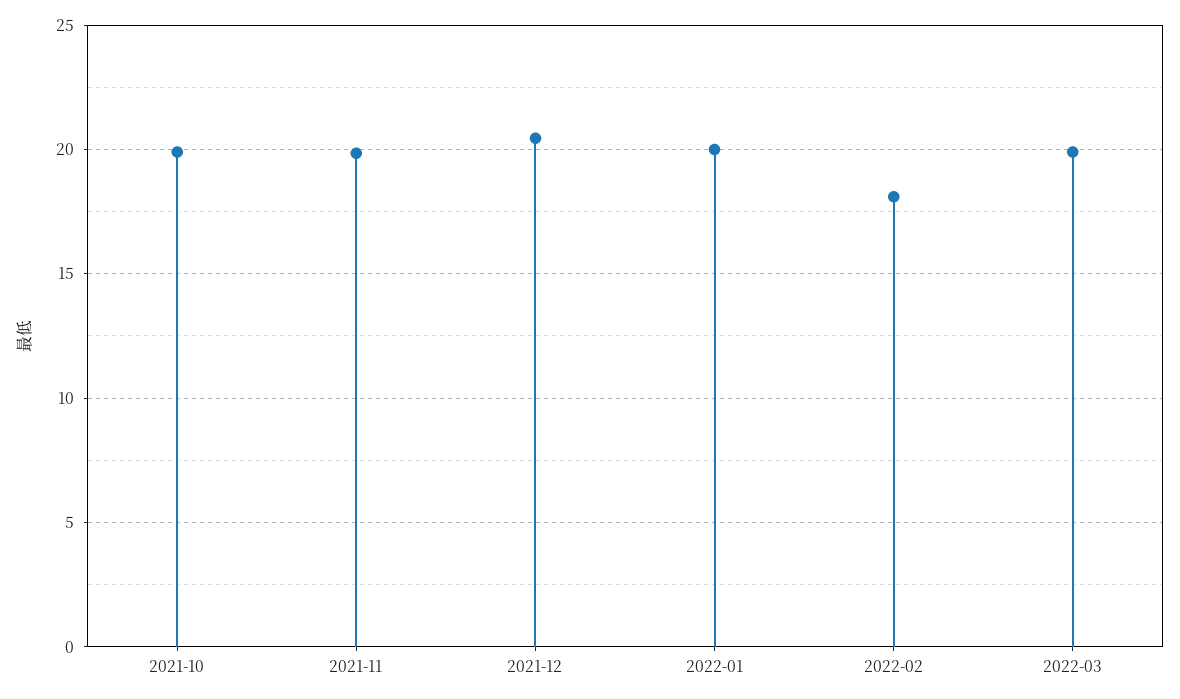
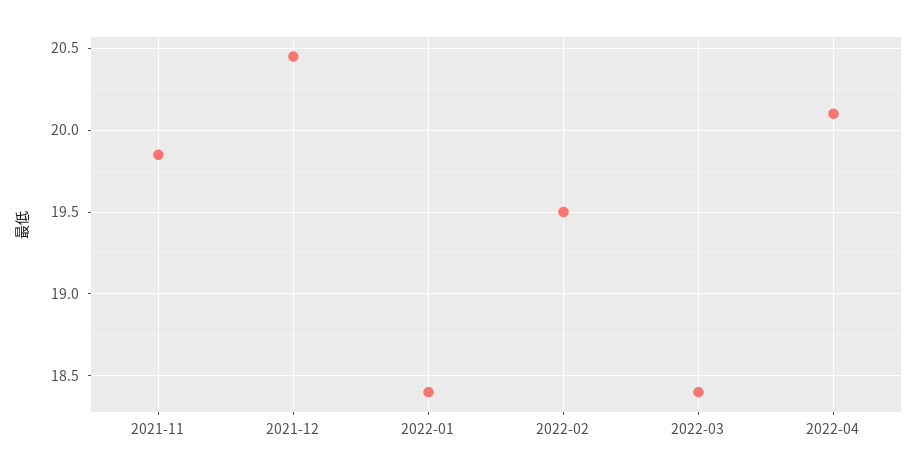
2021-10: 20 -> none
2022-01: 20 -> 18.4
2022-02: 18 -> 19.5
2022-03: 20 -> 18.4
2022-04: none -> 20.1

